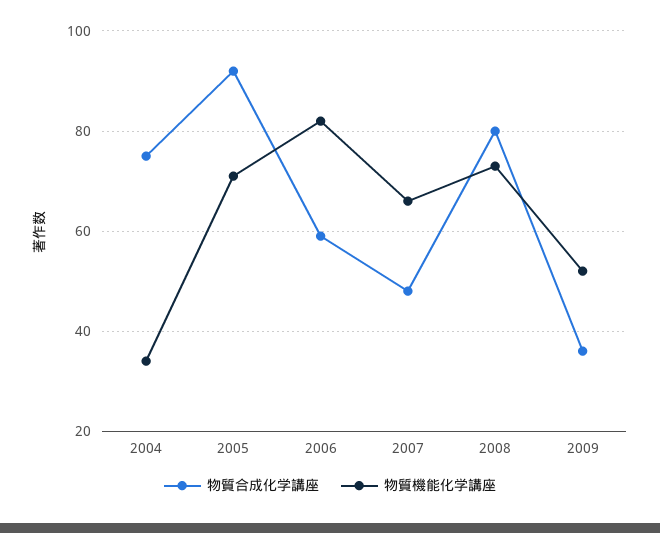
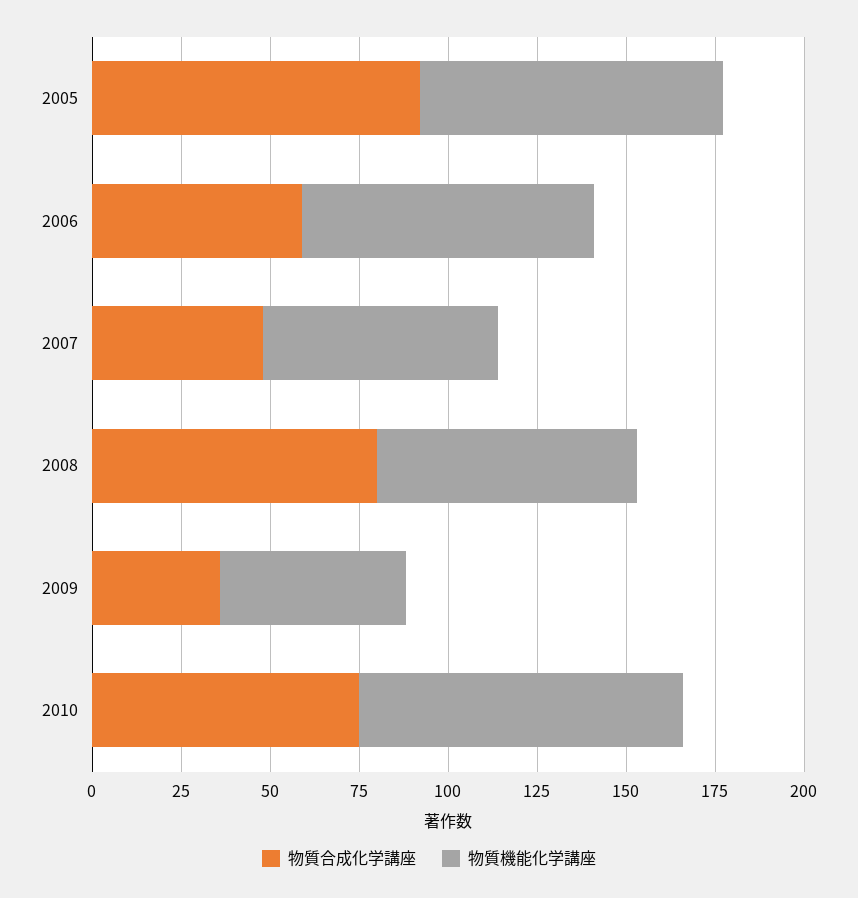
物質合成化学講座, 2004: 75 -> none
物質機能化学講座, 2004: 35 -> none
物質機能化学講座, 2005: 70 -> 85
物質合成化学講座, 2010: none -> 75
物質機能化学講座, 2010: none -> 90

